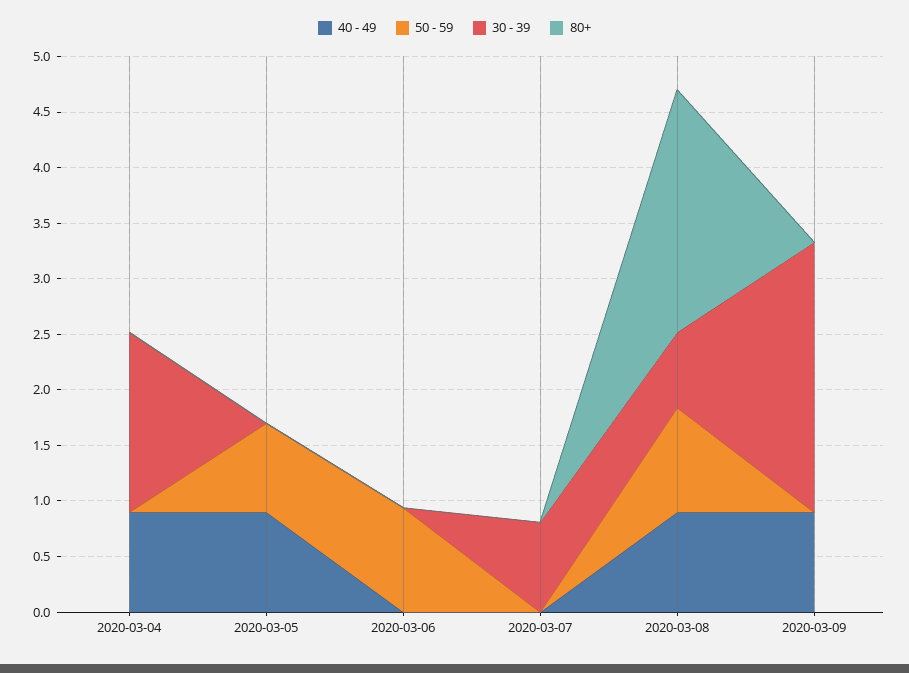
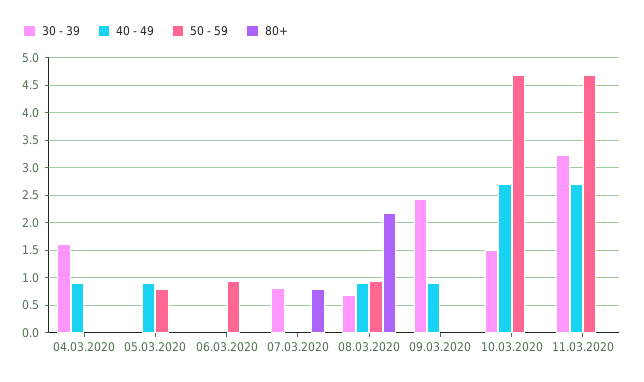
80+, 2020-03-07: 0 -> 0.75
30 - 39, 10.03.2020: none -> 1.5
40 - 49, 10.03.2020: none -> 2.75
50 - 59, 10.03.2020: none -> 4.75
80+, 10.03.2020: none -> 0
30 - 39, 11.03.2020: none -> 3.25
40 - 49, 11.03.2020: none -> 2.75
50 - 59, 11.03.2020: none -> 4.75
80+, 11.03.2020: none -> 0

